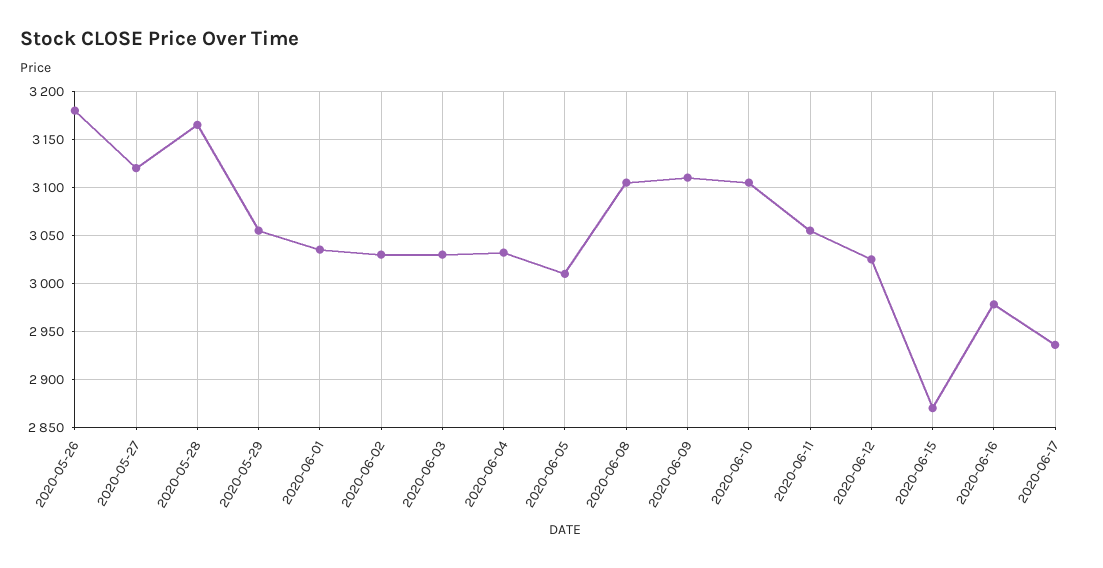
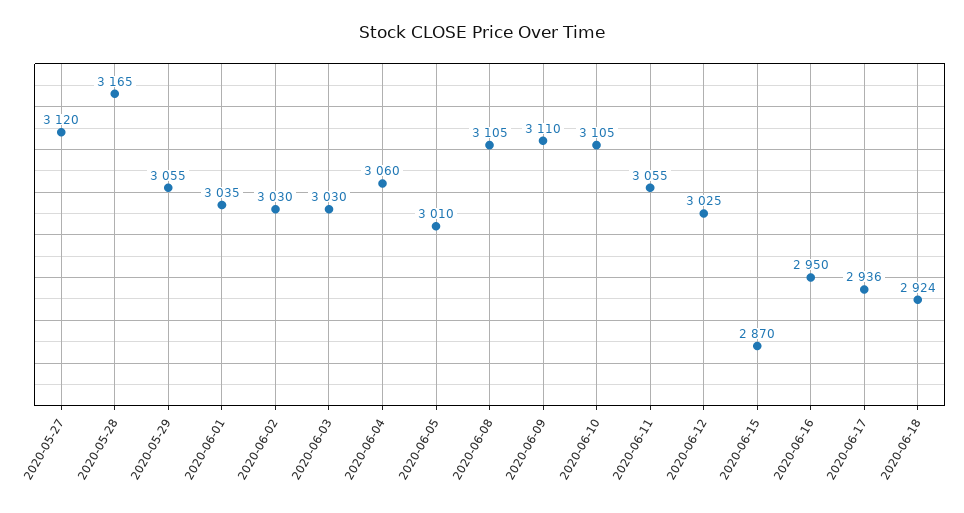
2020-05-26: 3180 -> none
2020-06-04: 3030 -> 3060
2020-06-16: 2980 -> 2950
2020-06-18: none -> 2924

